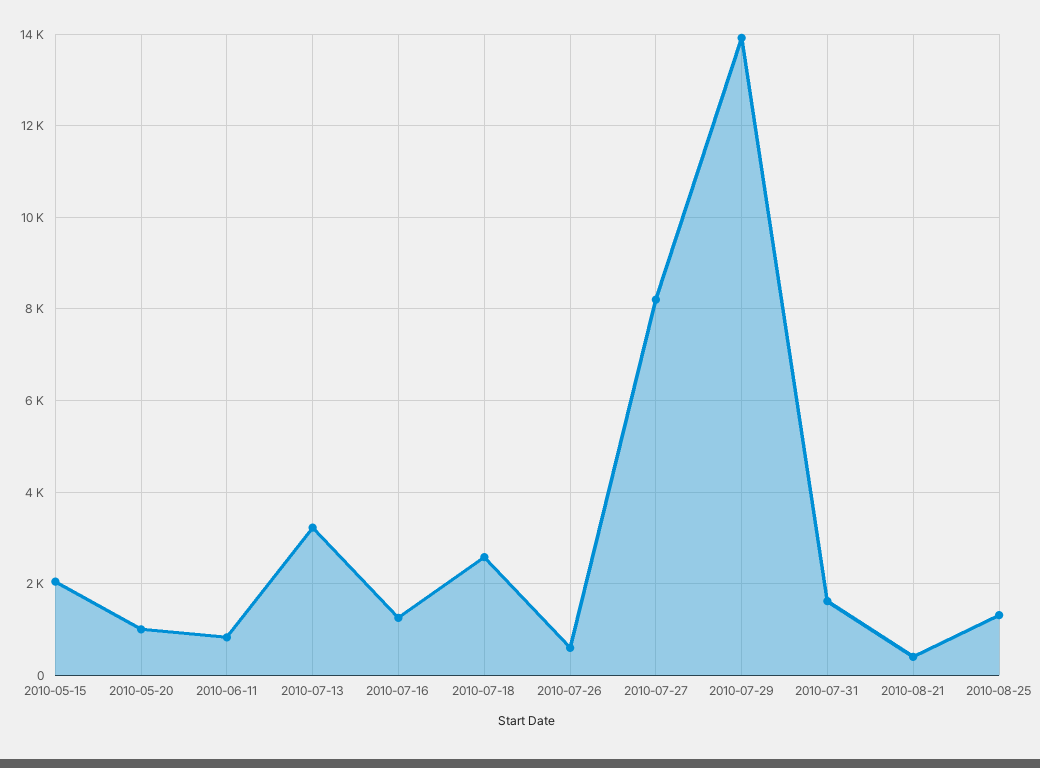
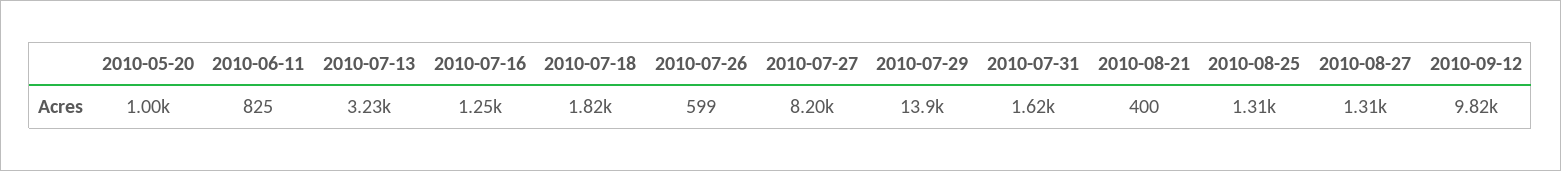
2010-05-15: 2000 -> none
2010-07-18: 2600 -> 1820
2010-08-27: none -> 1310
2010-09-12: none -> 9820

